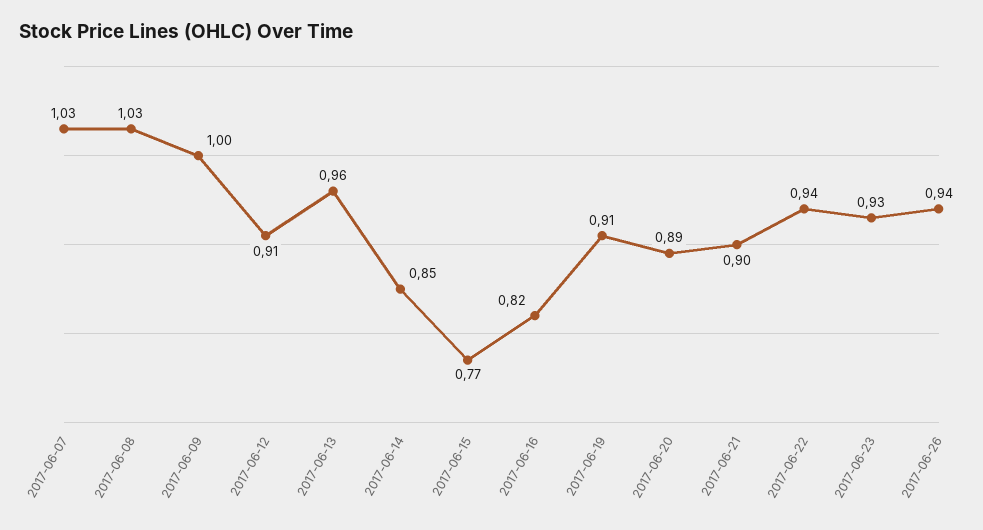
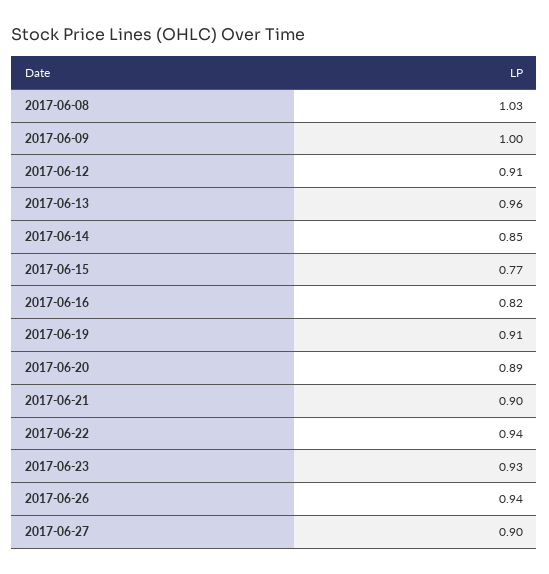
2017-06-07: 1.03 -> none
2017-06-27: none -> 0.9

